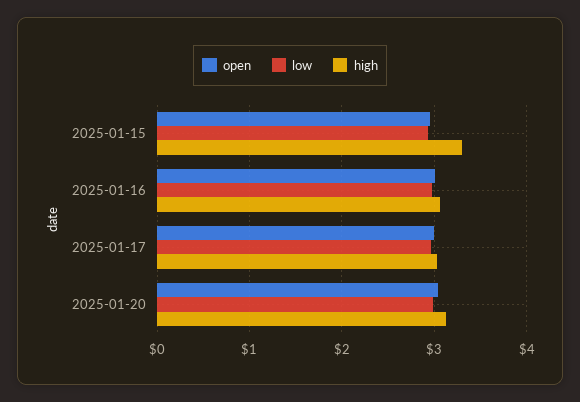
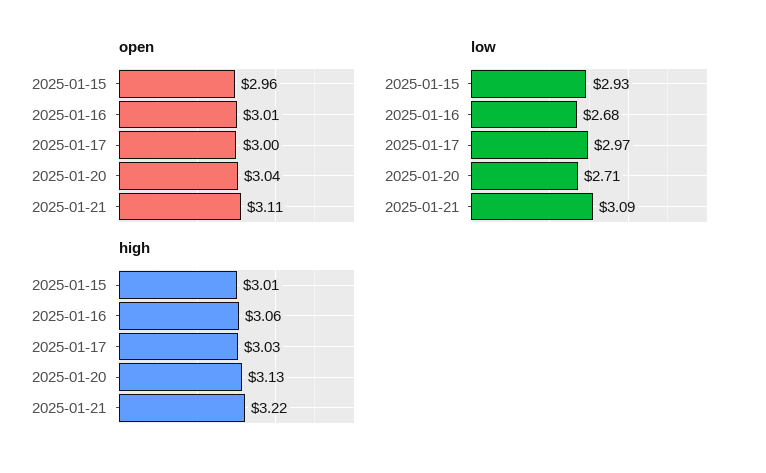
high, 2025-01-15: 3.3 -> 3.01
low, 2025-01-16: 3 -> 2.68
low, 2025-01-20: 3 -> 2.71
open, 2025-01-21: none -> 3.11
low, 2025-01-21: none -> 3.09
high, 2025-01-21: none -> 3.22

